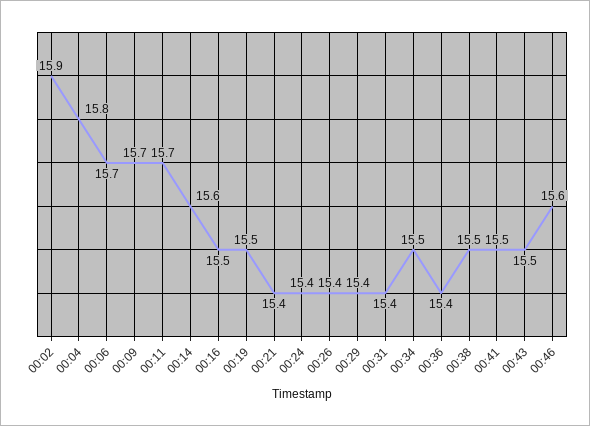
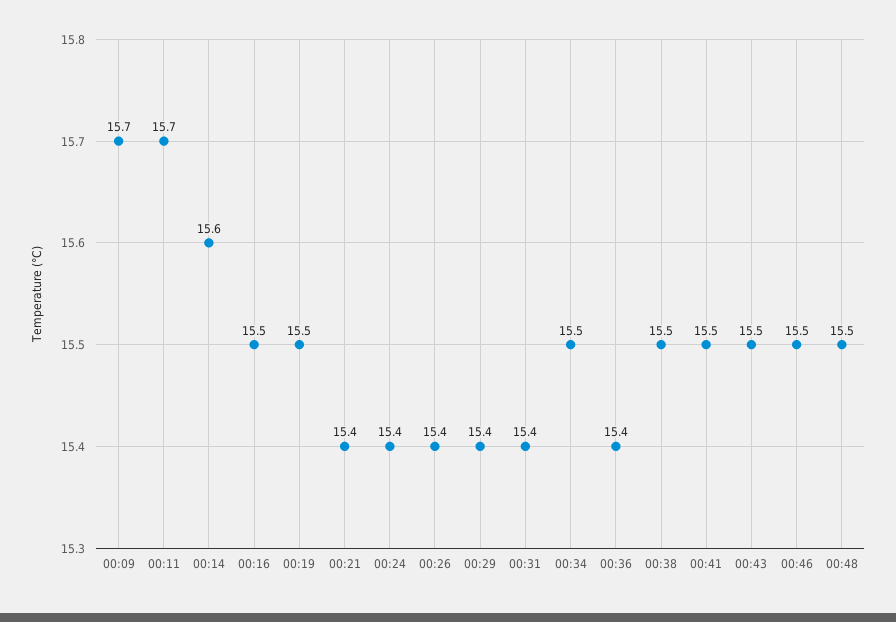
00:02: 15.9 -> none
00:04: 15.8 -> none
00:06: 15.7 -> none
00:46: 15.6 -> 15.5
00:48: none -> 15.5

